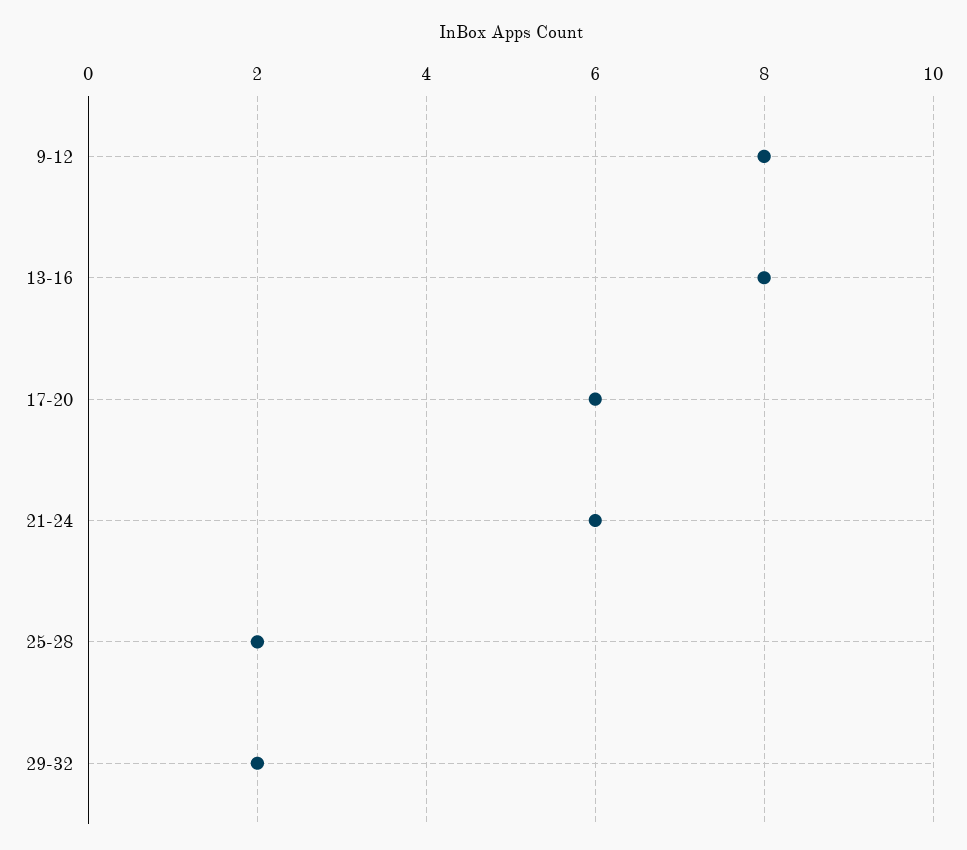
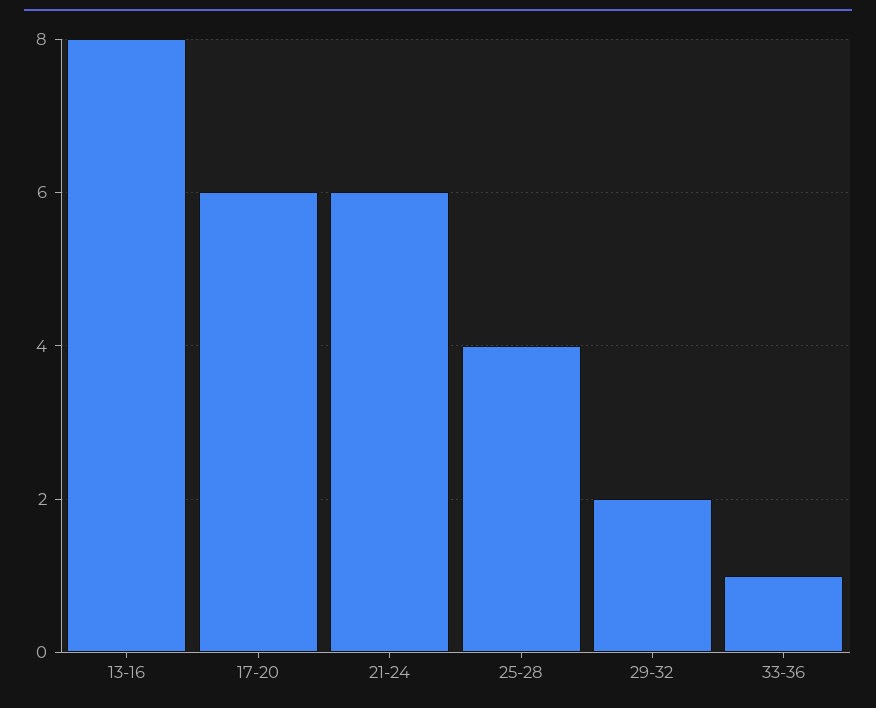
9-12: 8 -> none
25-28: 2 -> 4
33-36: none -> 1

